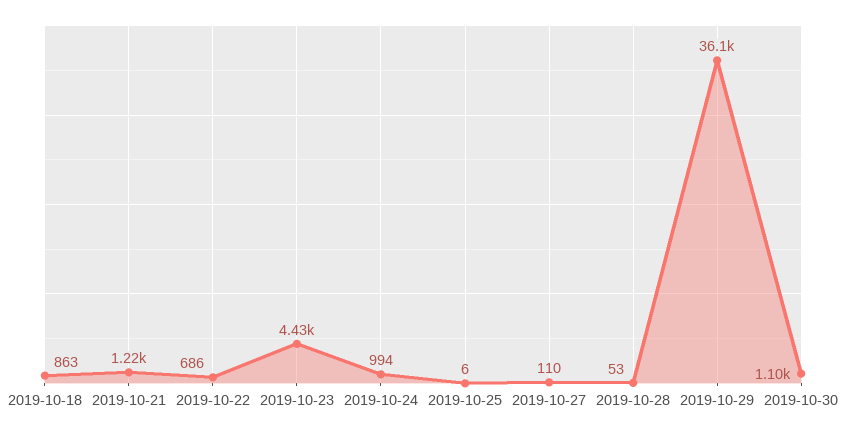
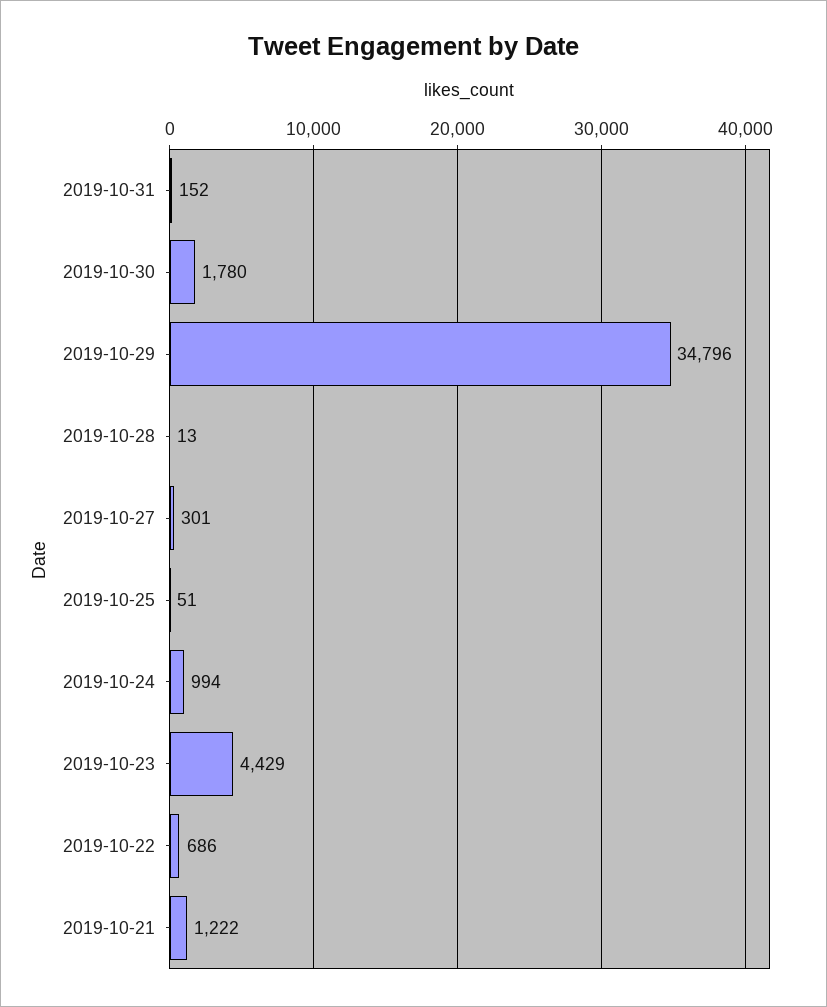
2019-10-18: 863 -> none
2019-10-25: 6 -> 51
2019-10-27: 110 -> 301
2019-10-28: 53 -> 13
2019-10-29: 36100 -> 34796
2019-10-30: 1100 -> 1780
2019-10-31: none -> 152

